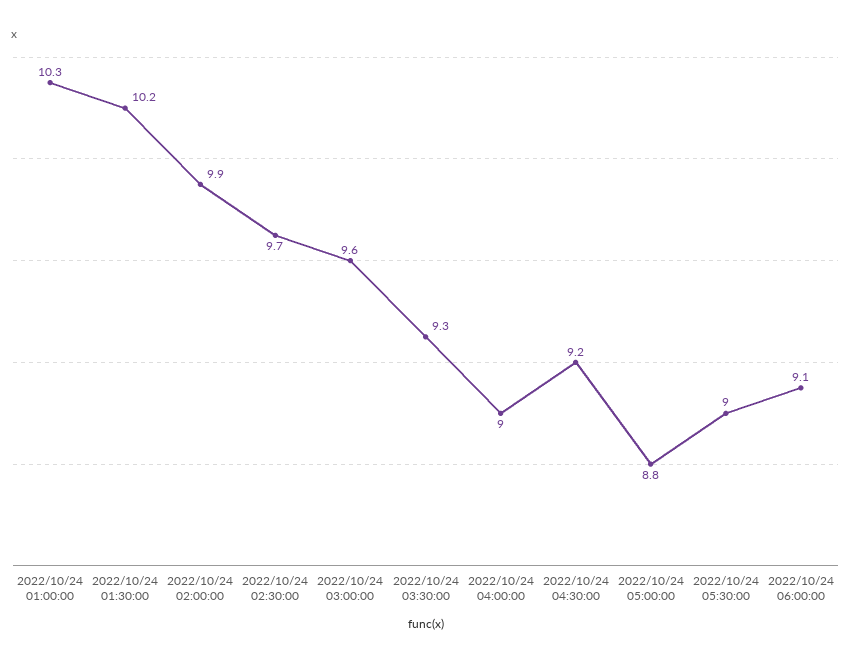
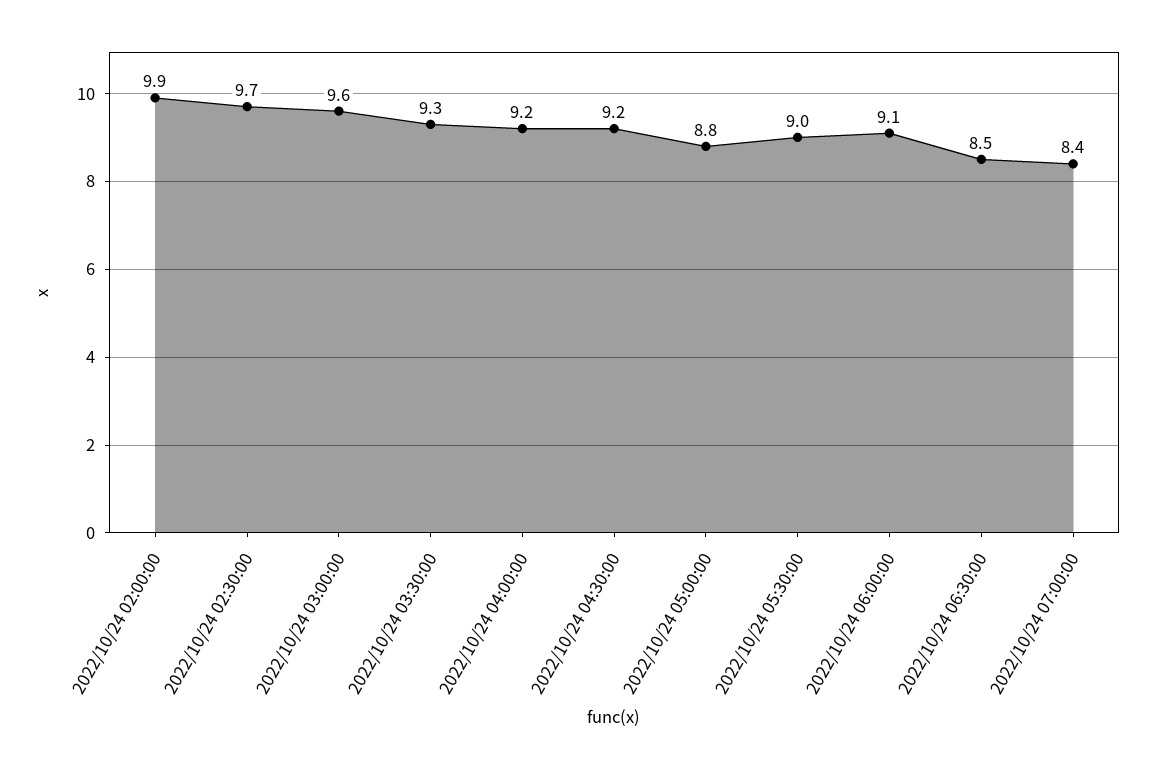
2022/10/24 01:00:00: 10.3 -> none
2022/10/24 01:30:00: 10.2 -> none
2022/10/24 04:00:00: 9 -> 9.2
2022/10/24 06:30:00: none -> 8.5
2022/10/24 07:00:00: none -> 8.4

